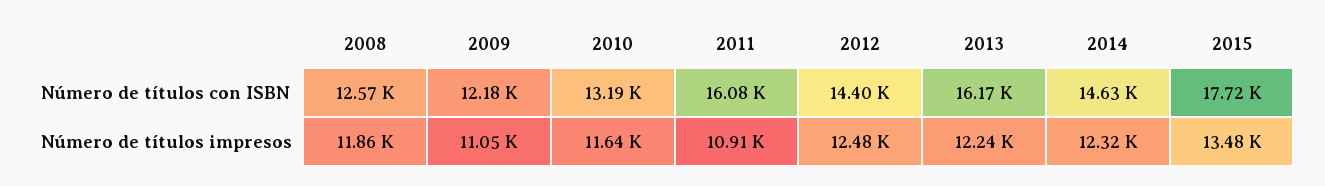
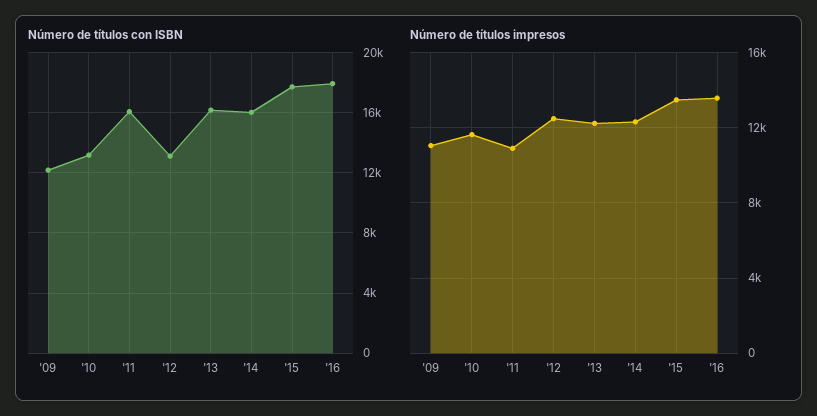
Número de títulos con ISBN, 2008: 12570 -> none
Número de títulos con ISBN, 2012: 14400 -> 13000
Número de títulos con ISBN, 2014: 14630 -> 16000
Número de títulos impresos, 2008: 11860 -> none
Número de títulos con ISBN, '16: none -> 18000
Número de títulos impresos, '16: none -> 13500

